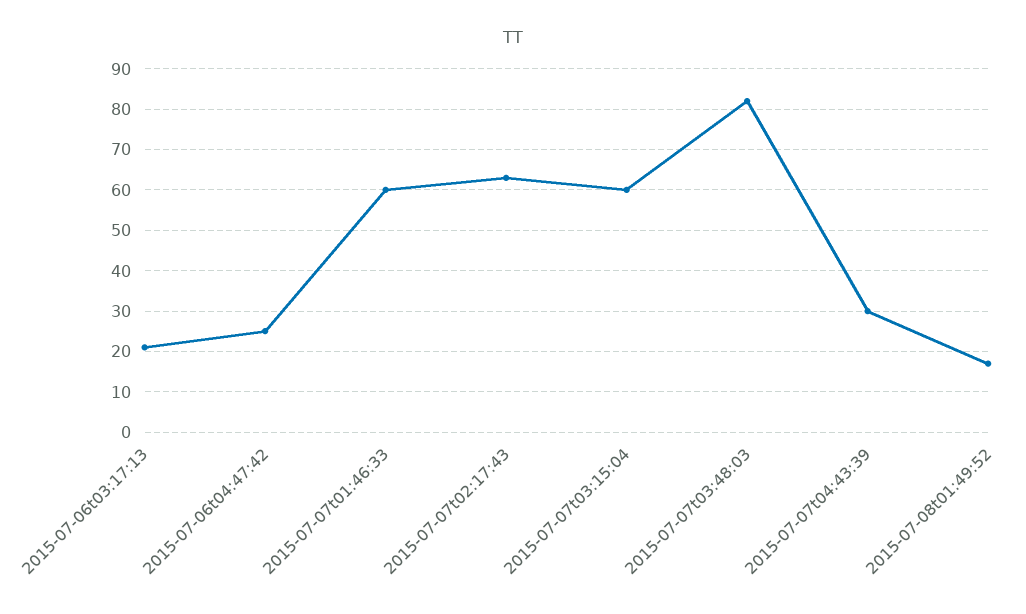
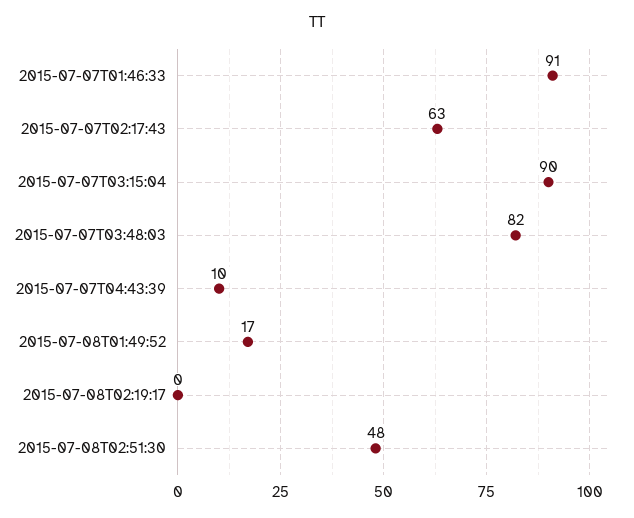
2015-07-06t03:17:13: 20 -> none
2015-07-06t04:47:42: 25 -> none
2015-07-07t01:46:33: 60 -> 91
2015-07-07t03:15:04: 60 -> 90
2015-07-07t04:43:39: 30 -> 10
2015-07-08T02:19:17: none -> 0
2015-07-08T02:51:30: none -> 48

